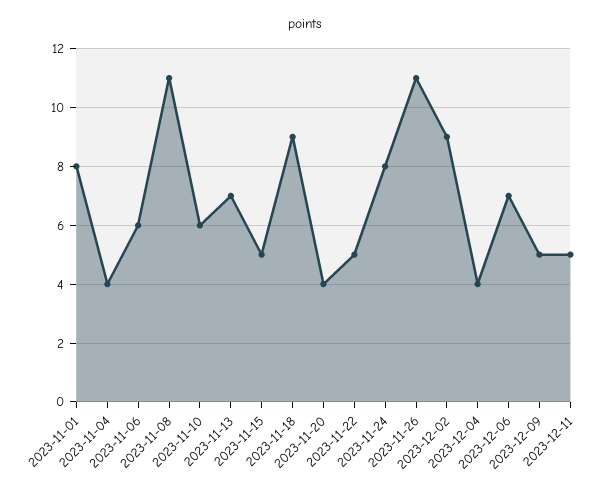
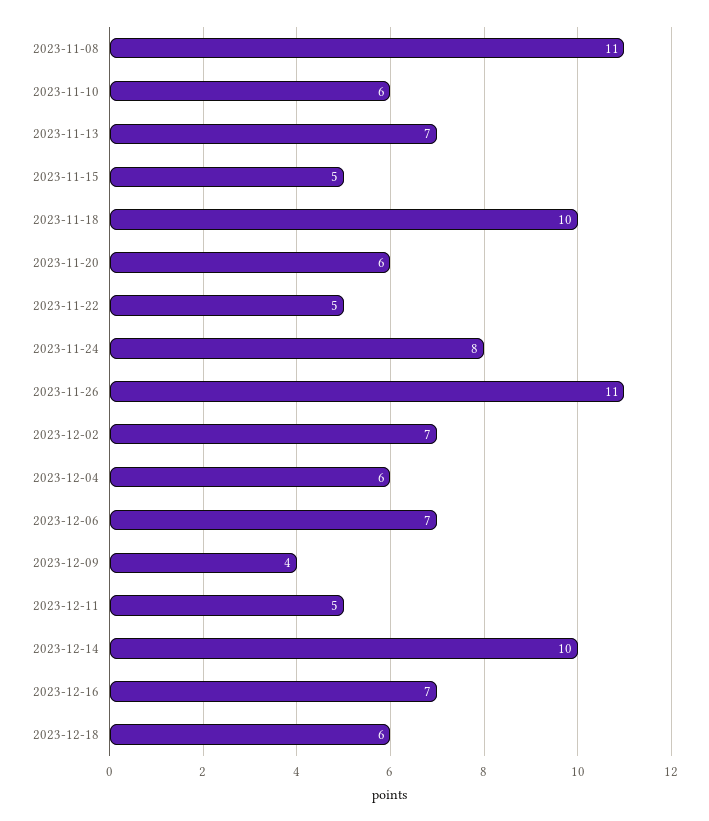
2023-11-01: 8 -> none
2023-11-04: 4 -> none
2023-11-06: 6 -> none
2023-11-18: 9 -> 10
2023-11-20: 4 -> 6
2023-12-02: 9 -> 7
2023-12-04: 4 -> 6
2023-12-09: 5 -> 4
2023-12-14: none -> 10
2023-12-16: none -> 7
2023-12-18: none -> 6

